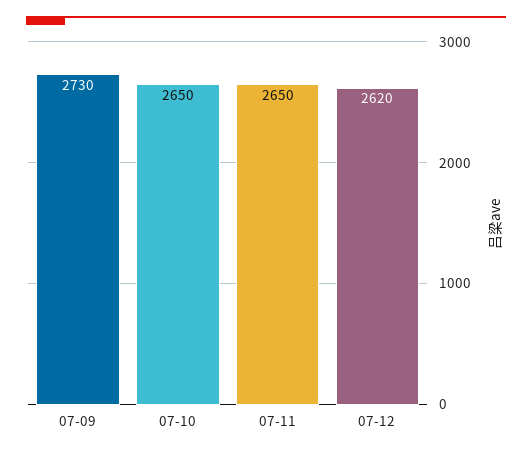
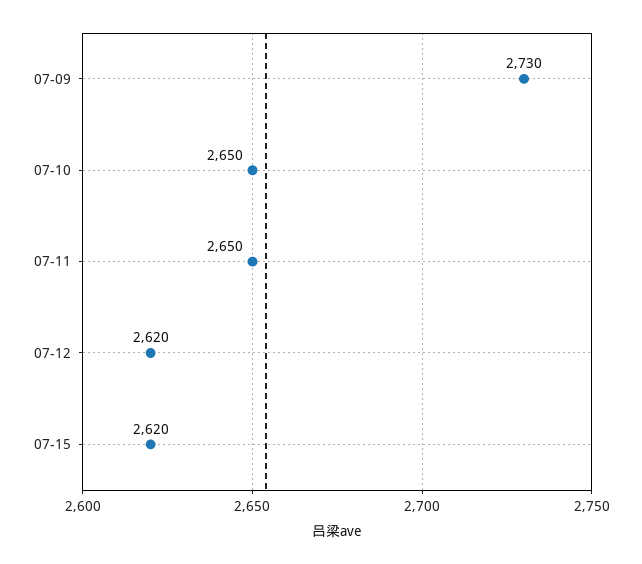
07-15: none -> 2620

